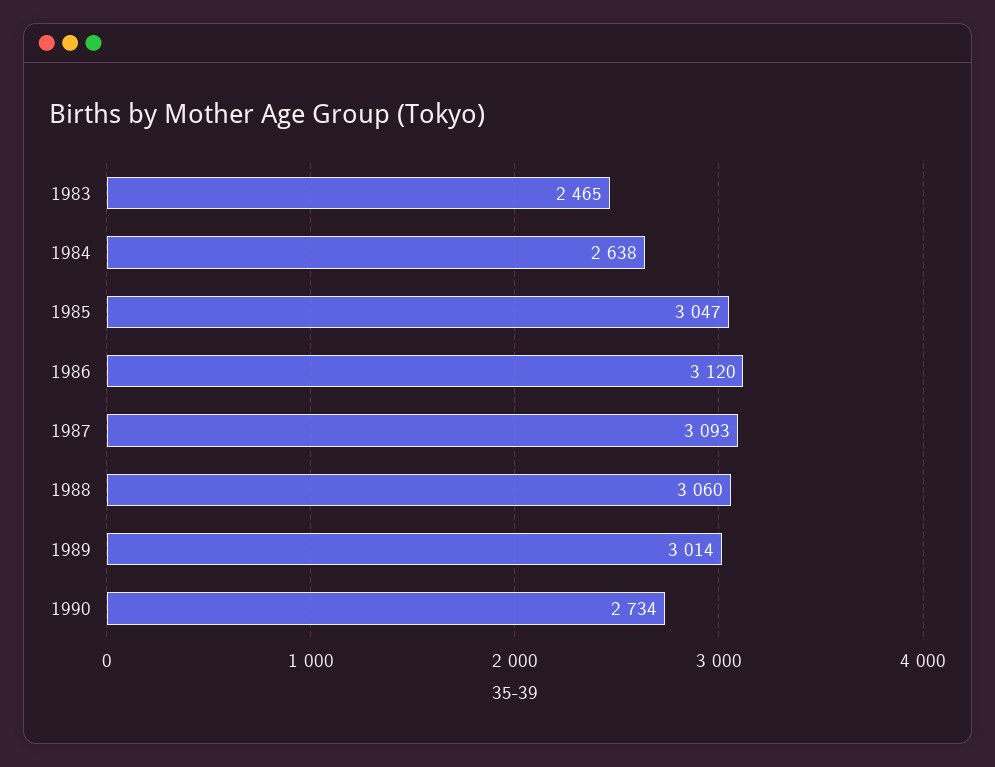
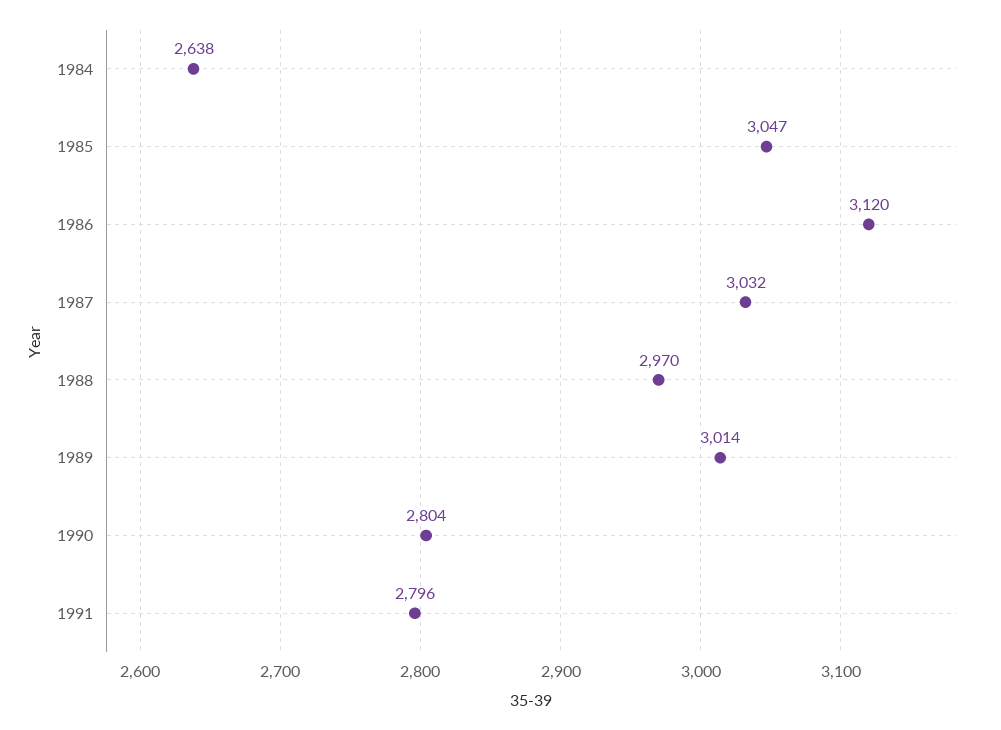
1983: 2465 -> none
1987: 3093 -> 3032
1988: 3060 -> 2970
1990: 2734 -> 2804
1991: none -> 2796

